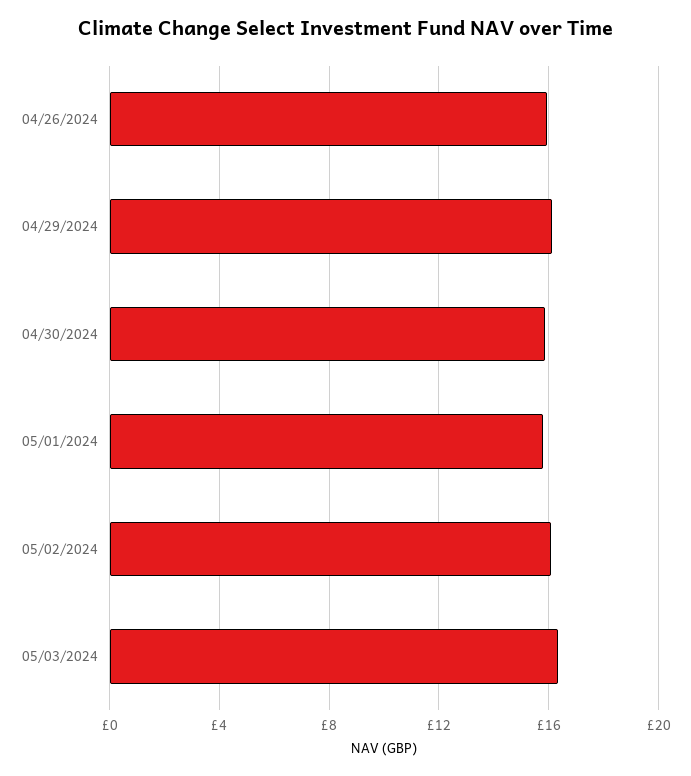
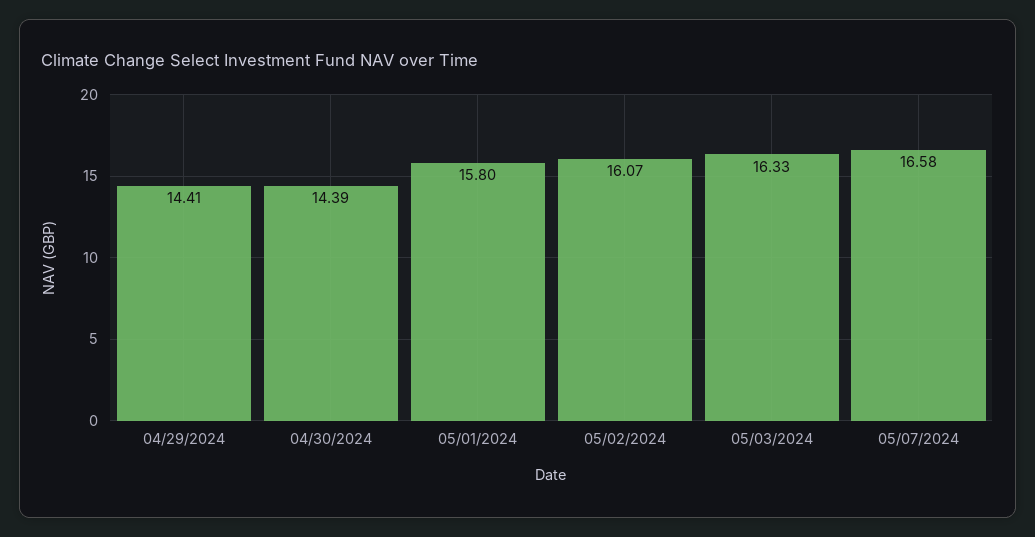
04/26/2024: 16 -> none
04/29/2024: 16 -> 14.41
04/30/2024: 16 -> 14.39
05/07/2024: none -> 16.58

